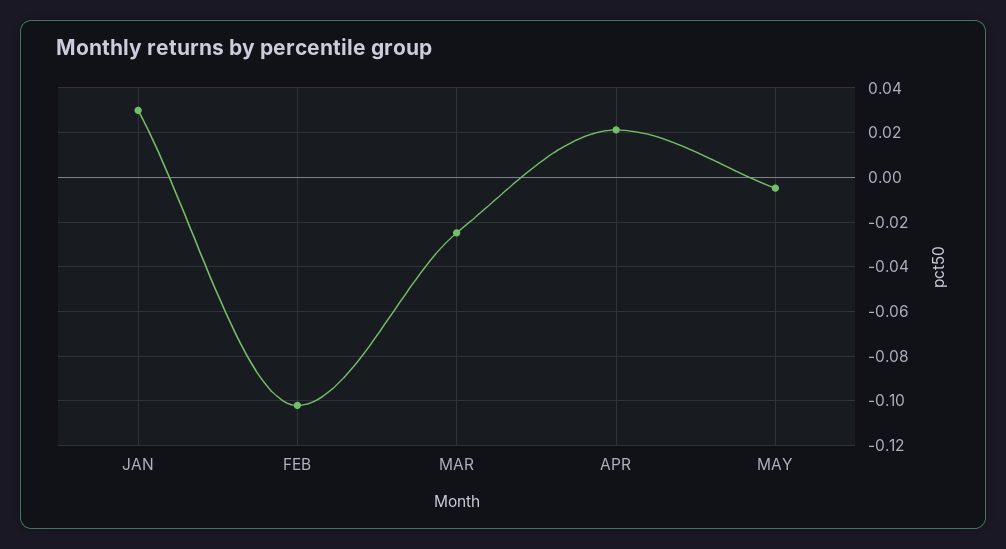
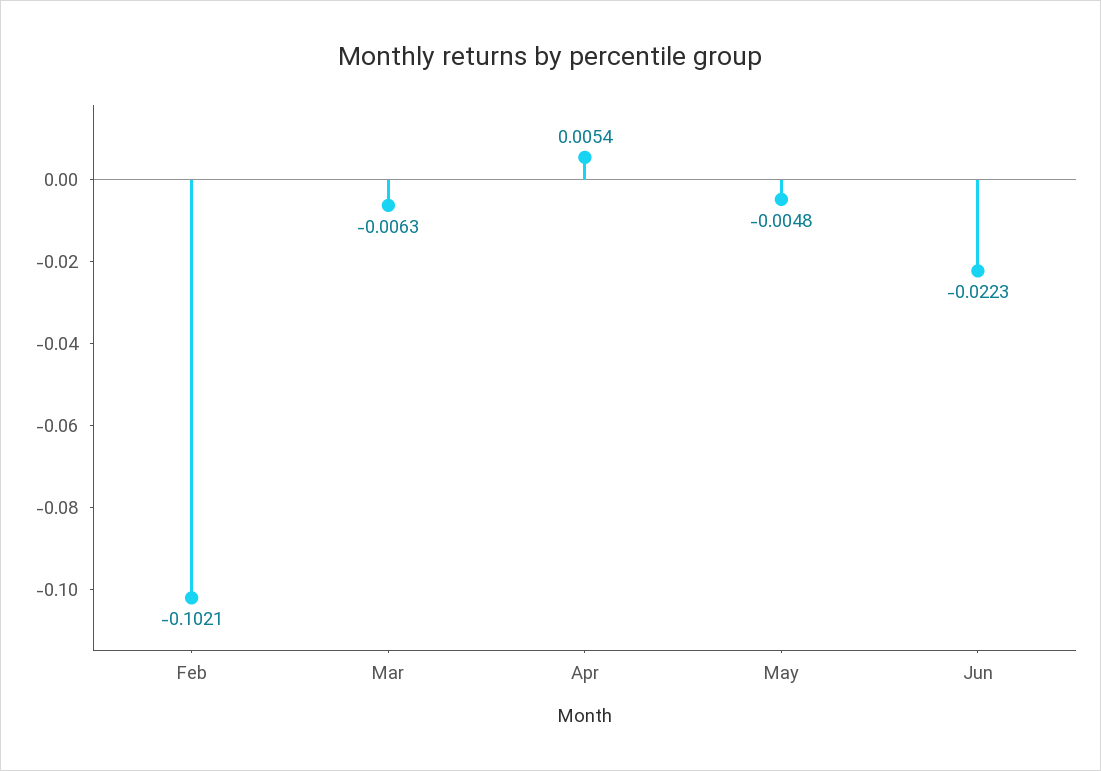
JAN: 0.03 -> none
MAR: -0.025 -> -0.0063
APR: 0.02 -> 0.0054
Jun: none -> -0.0223

